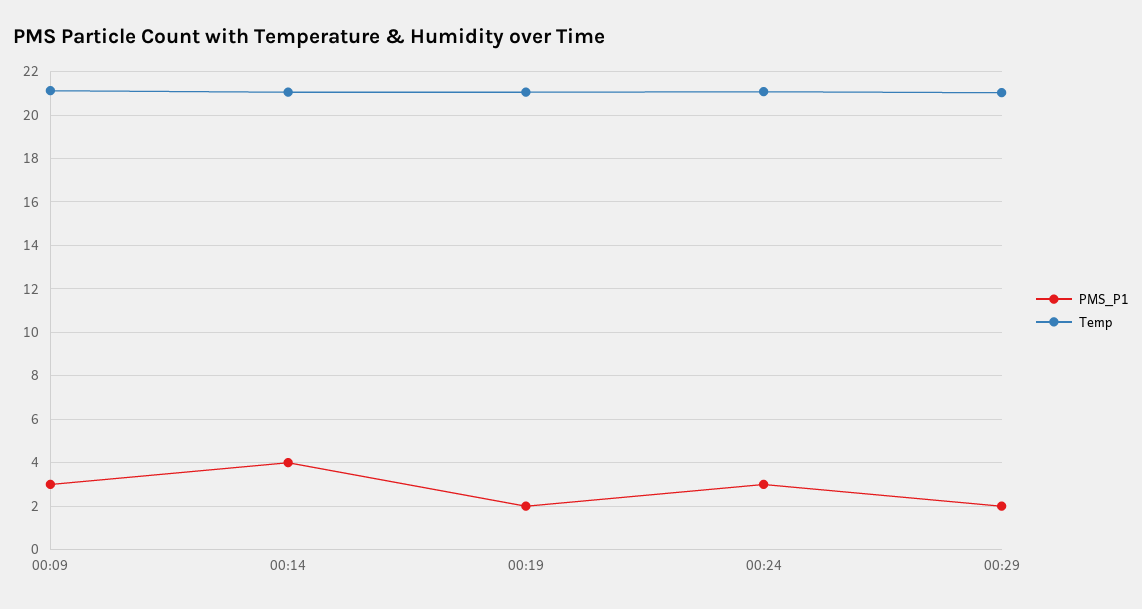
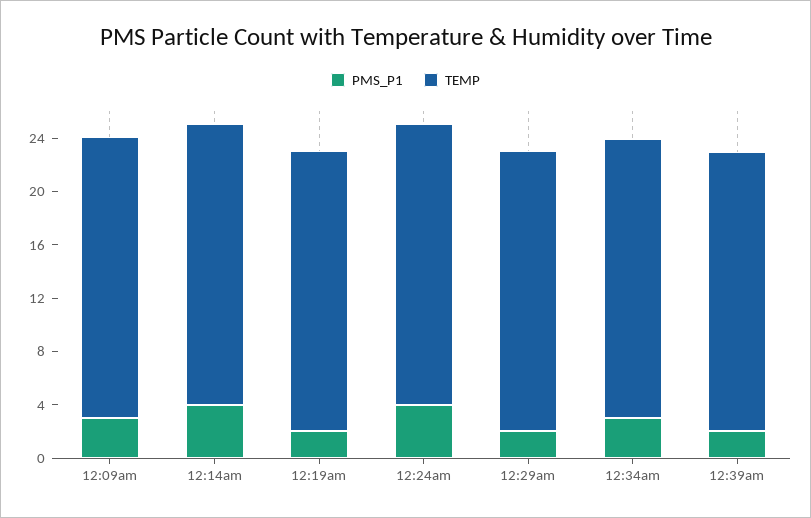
PMS_P1, 00:24: 3 -> 4
PMS_P1, 12:34am: none -> 3
Temp, 12:34am: none -> 21
PMS_P1, 12:39am: none -> 2
Temp, 12:39am: none -> 21

